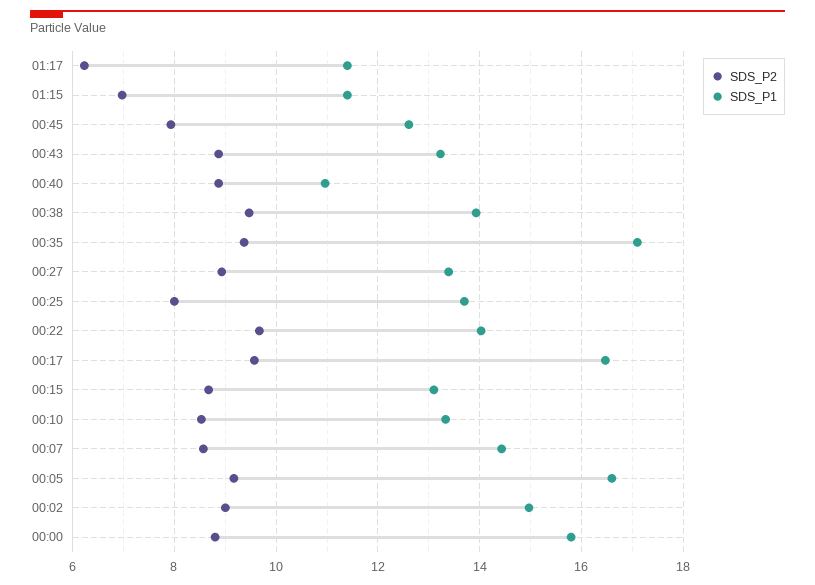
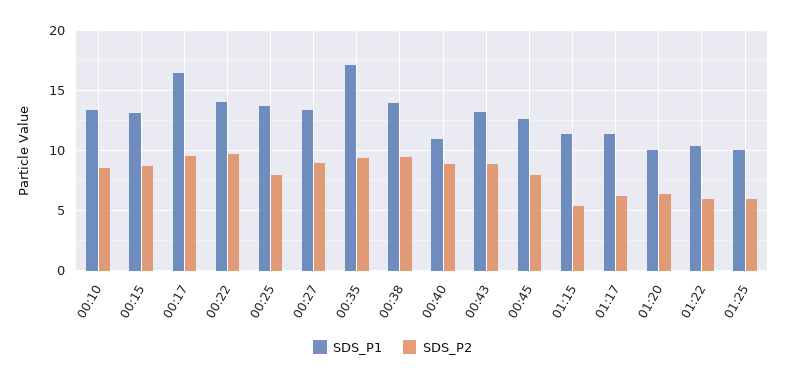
SDS_P2, 01:15: 7 -> 5.5
SDS_P2, 00:07: 8.6 -> none
SDS_P1, 00:07: 14.4 -> none
SDS_P2, 00:05: 9.2 -> none
SDS_P1, 00:05: 16.6 -> none
SDS_P2, 00:02: 9 -> none
SDS_P1, 00:02: 15 -> none
SDS_P2, 00:00: 8.8 -> none
SDS_P1, 00:00: 15.8 -> none
SDS_P1, 01:20: none -> 10
SDS_P2, 01:20: none -> 6.5
SDS_P1, 01:22: none -> 10.5
SDS_P2, 01:22: none -> 6
SDS_P1, 01:25: none -> 10
SDS_P2, 01:25: none -> 6

